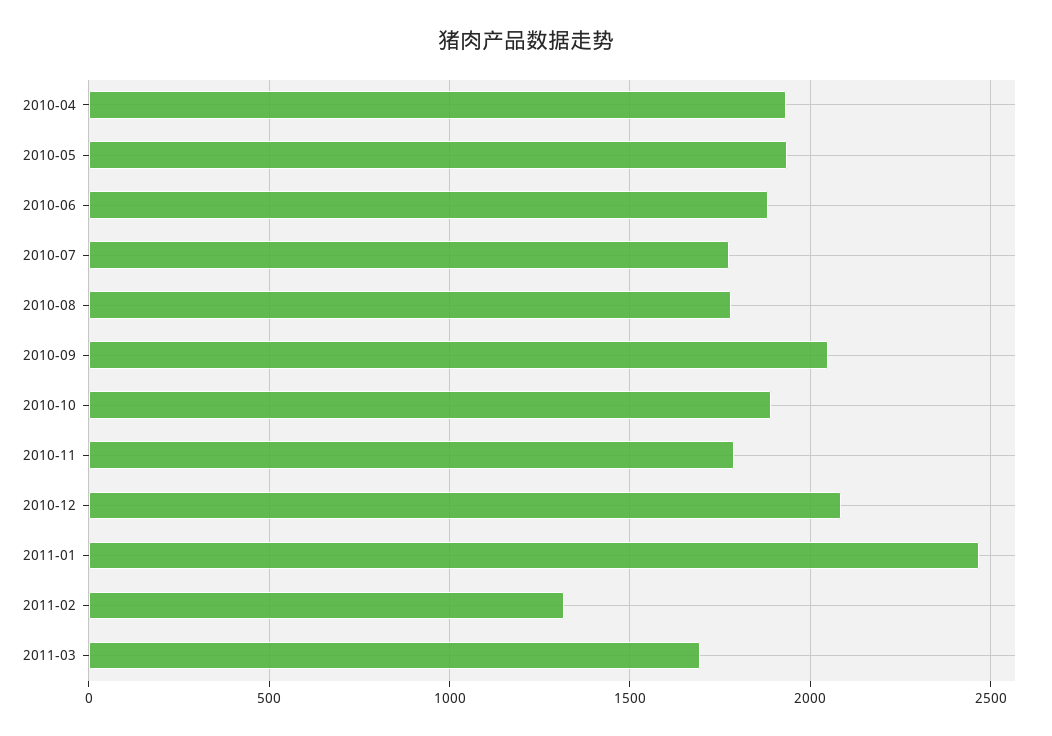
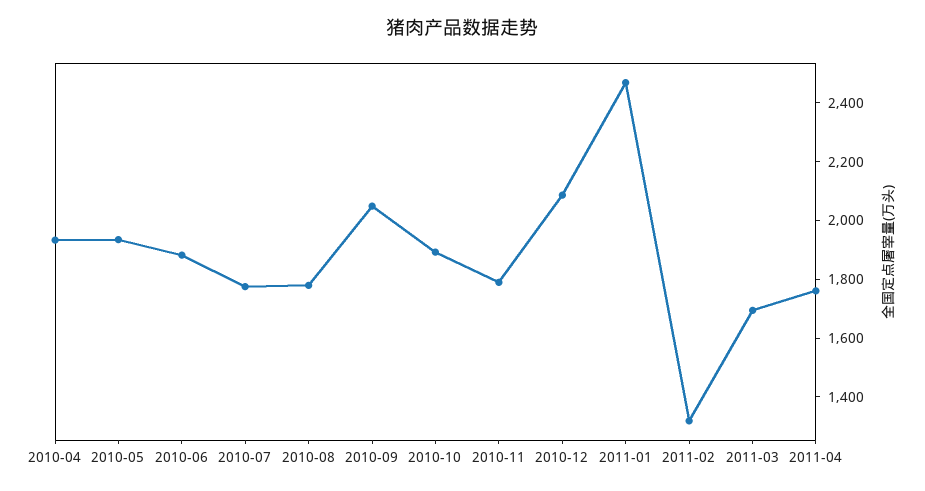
2011-04: none -> 1750

